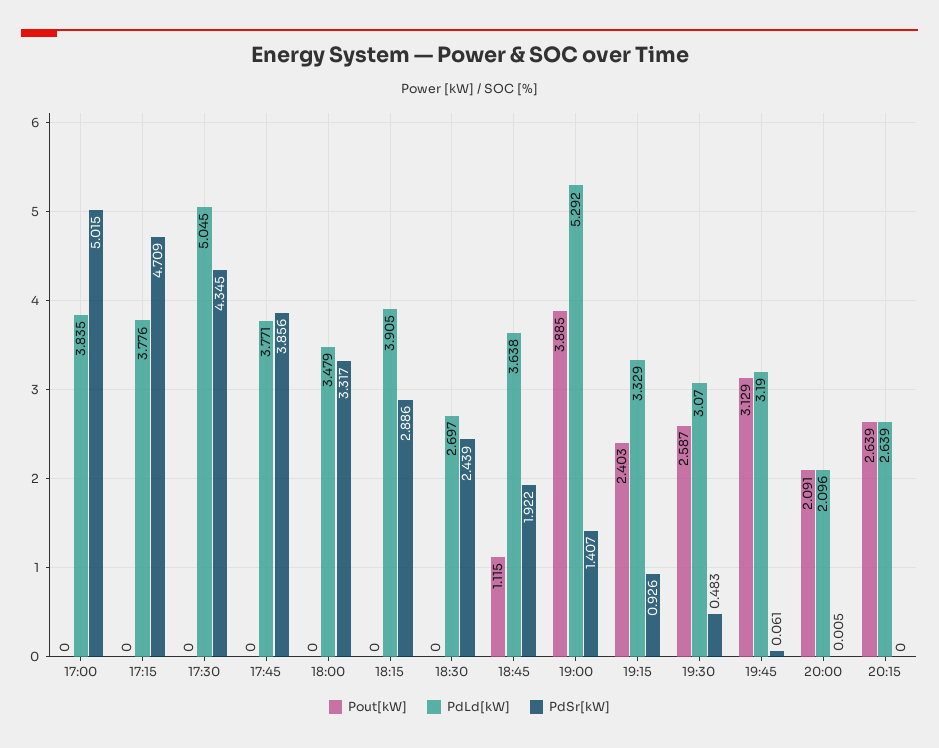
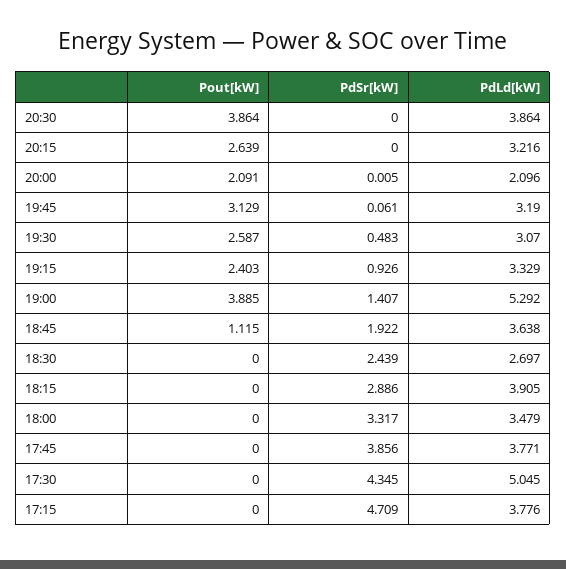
Pout[kW], 17:00: 0 -> none
PdLd[kW], 17:00: 3.835 -> none
PdSr[kW], 17:00: 5.015 -> none
PdLd[kW], 20:15: 2.639 -> 3.216
Pout[kW], 20:30: none -> 3.864
PdSr[kW], 20:30: none -> 0
PdLd[kW], 20:30: none -> 3.864

